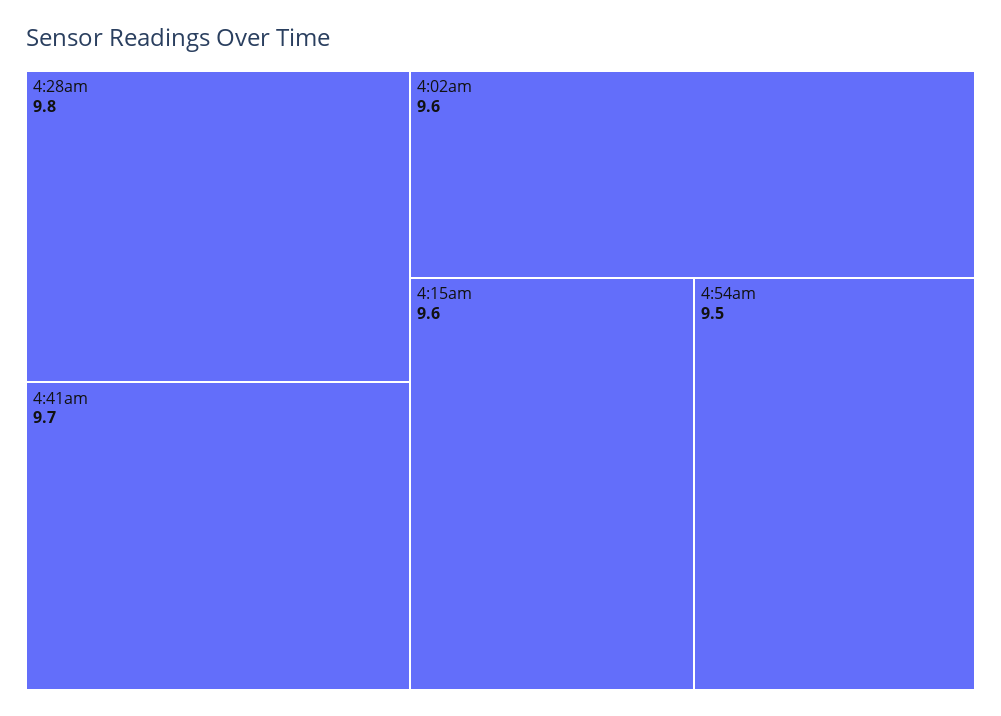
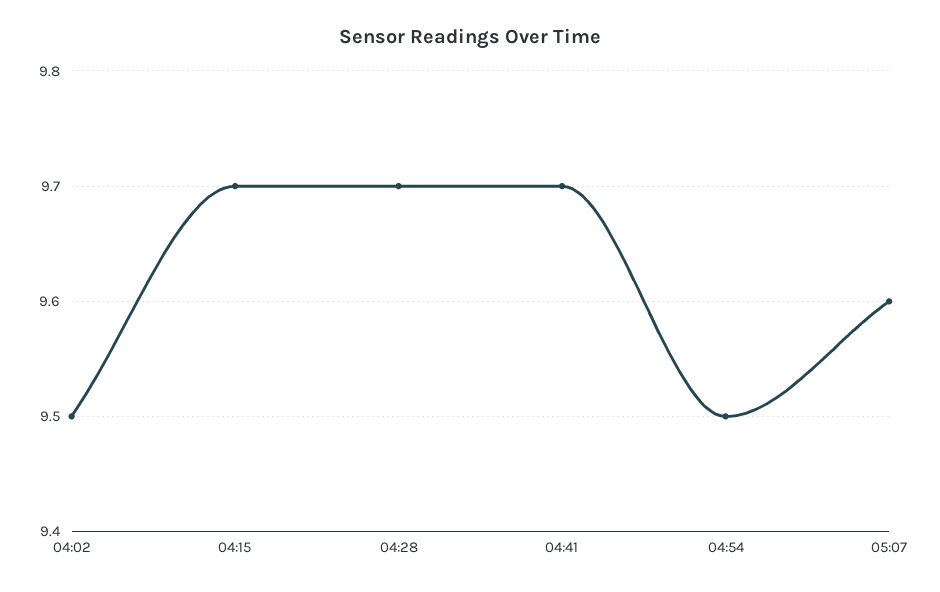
4:28am: 9.8 -> 9.7
4:02am: 9.6 -> 9.5
4:15am: 9.6 -> 9.7
05:07: none -> 9.6

